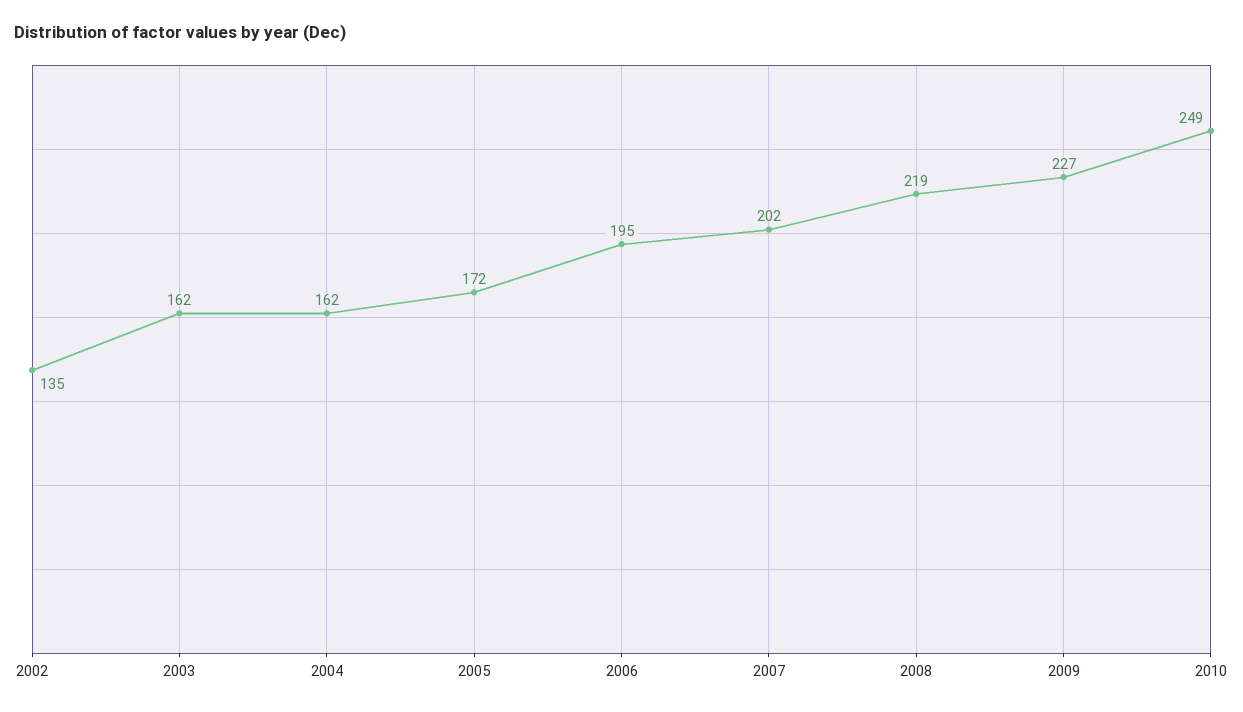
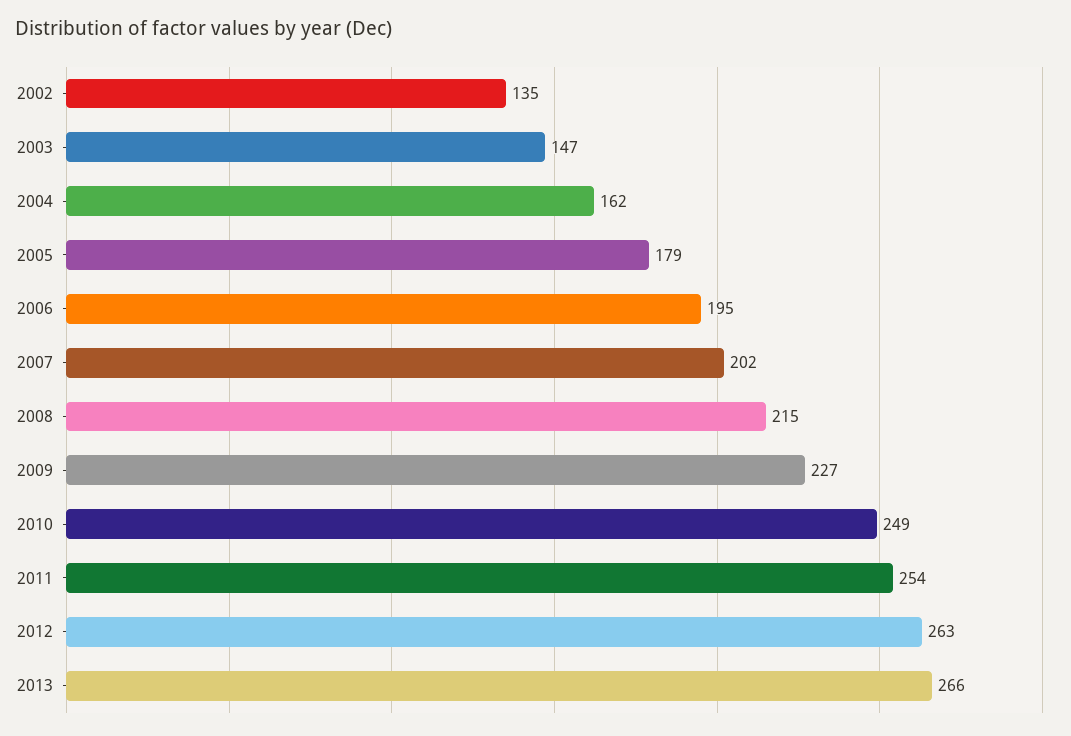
2003: 162 -> 147
2005: 172 -> 179
2008: 219 -> 215
2011: none -> 254
2012: none -> 263
2013: none -> 266

